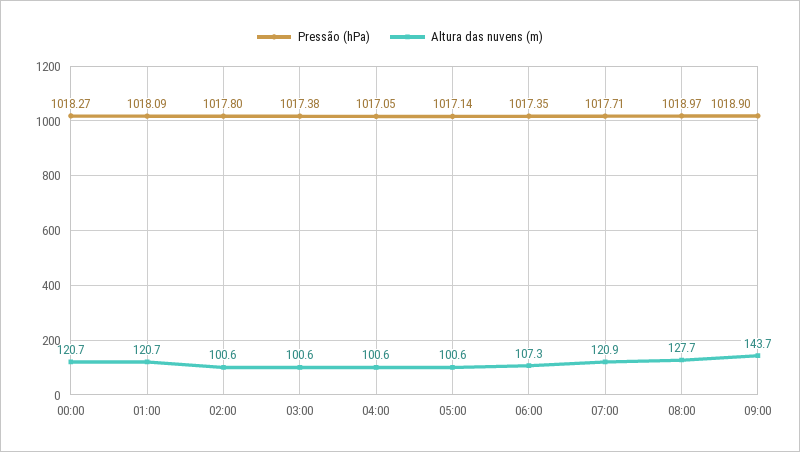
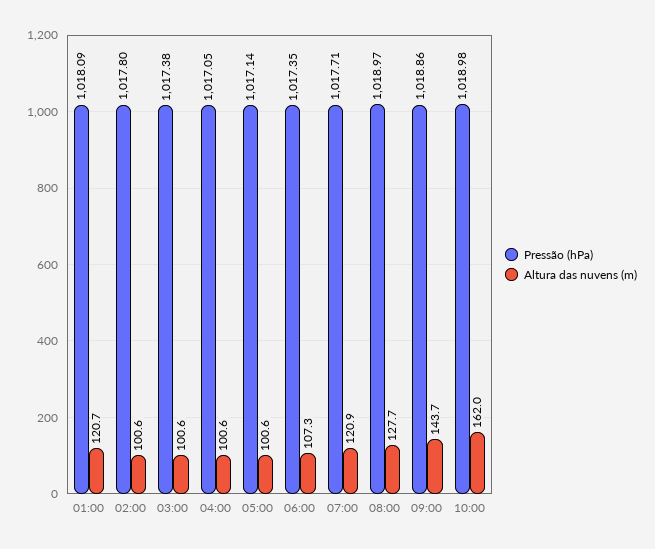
Pressão (hPa), 00:00: 1018.27 -> none
Altura das nuvens (m), 00:00: 120.7 -> none
Pressão (hPa), 09:00: 1018.9 -> 1018.86
Pressão (hPa), 10:00: none -> 1018.98
Altura das nuvens (m), 10:00: none -> 162

